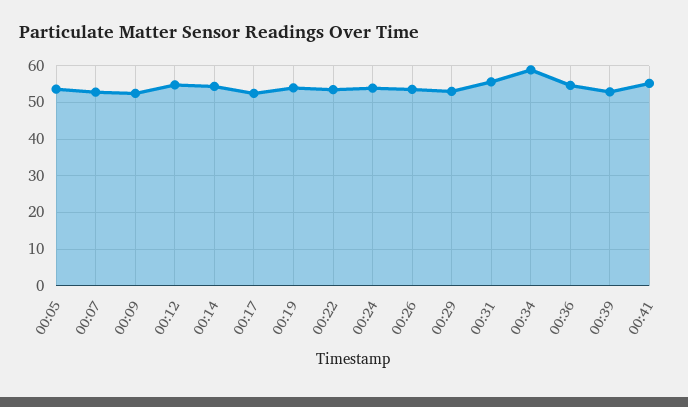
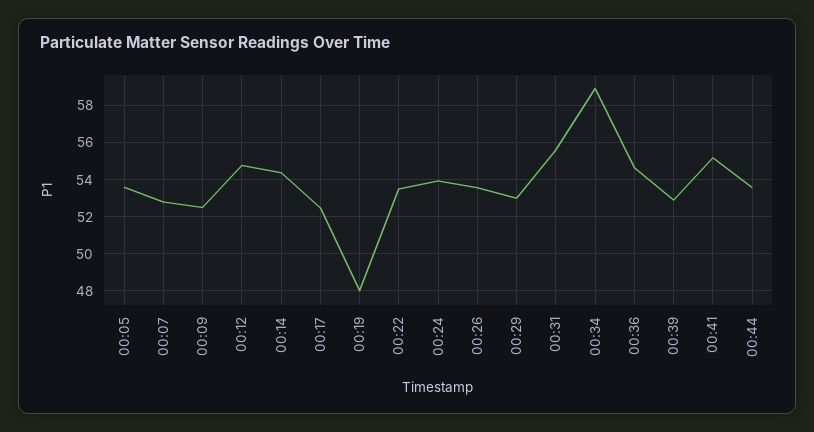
00:19: 54 -> 48
00:44: none -> 53.5

